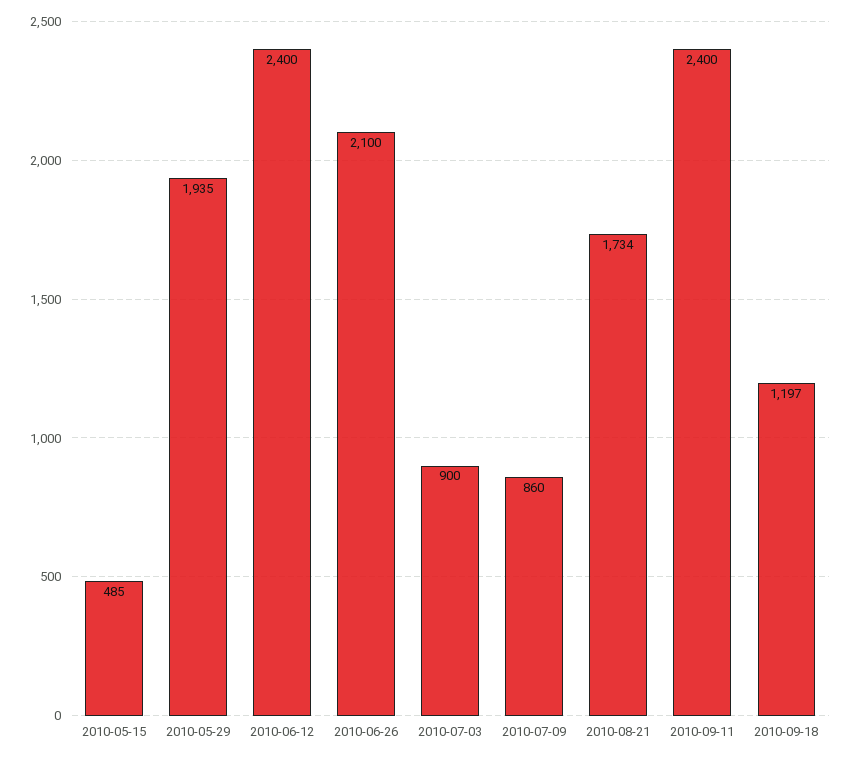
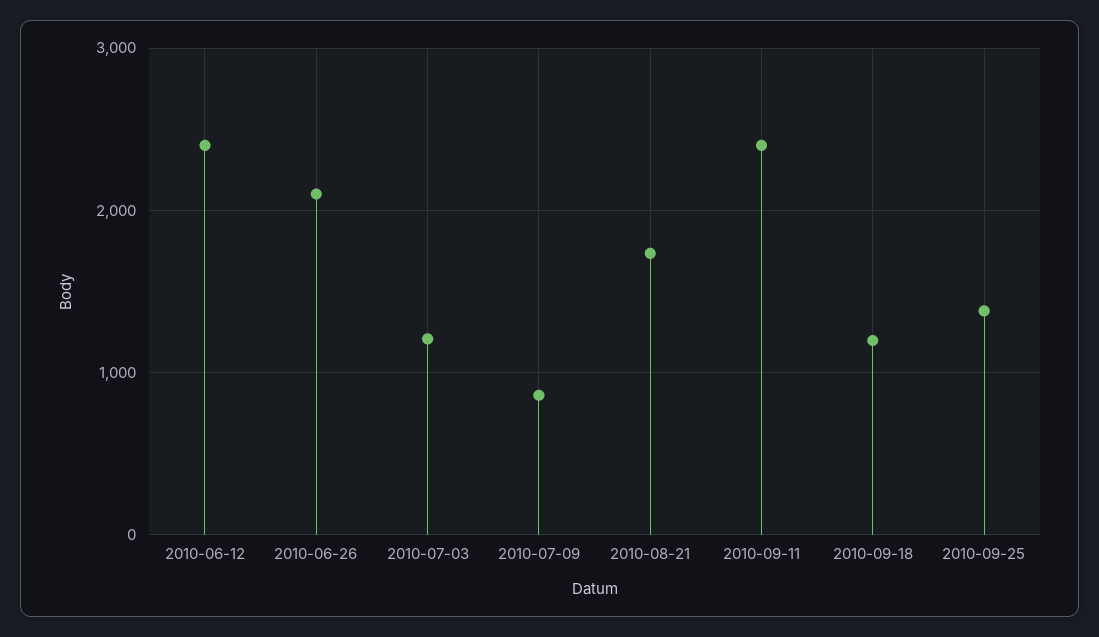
2010-05-15: 485 -> none
2010-05-29: 1935 -> none
2010-07-03: 900 -> 1200
2010-09-25: none -> 1400

